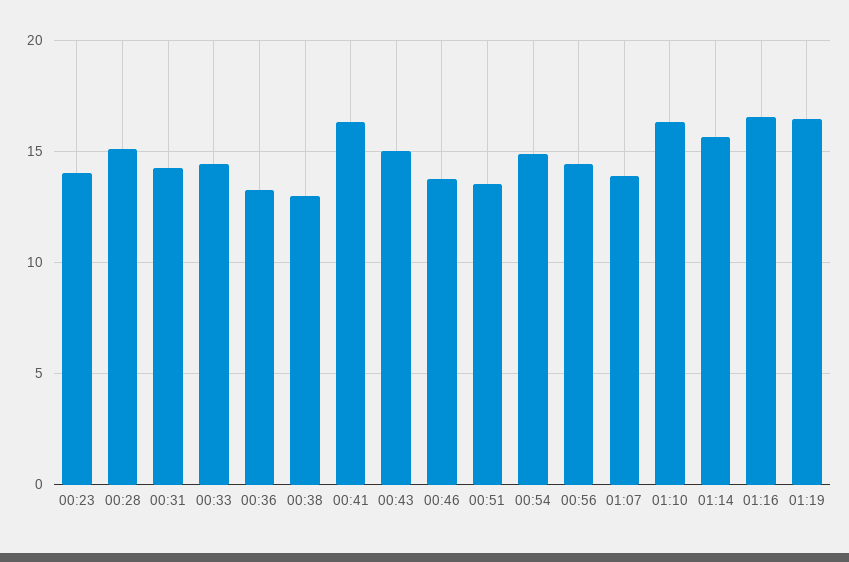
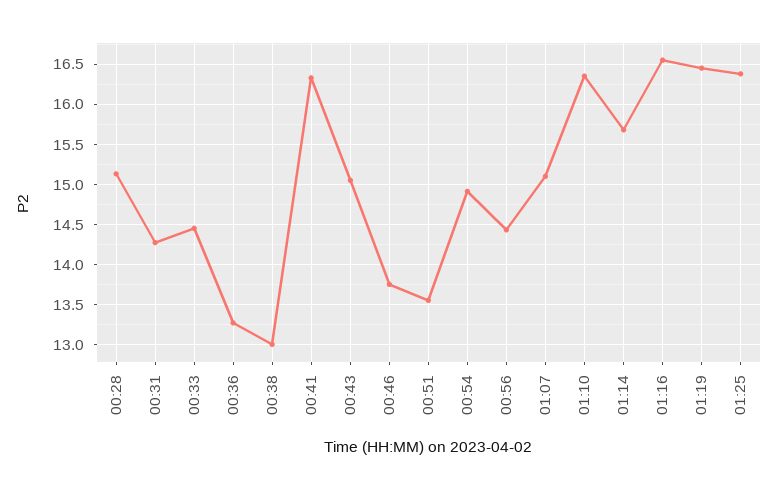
00:23: 14 -> none
01:07: 14 -> 15.1
01:25: none -> 16.4

